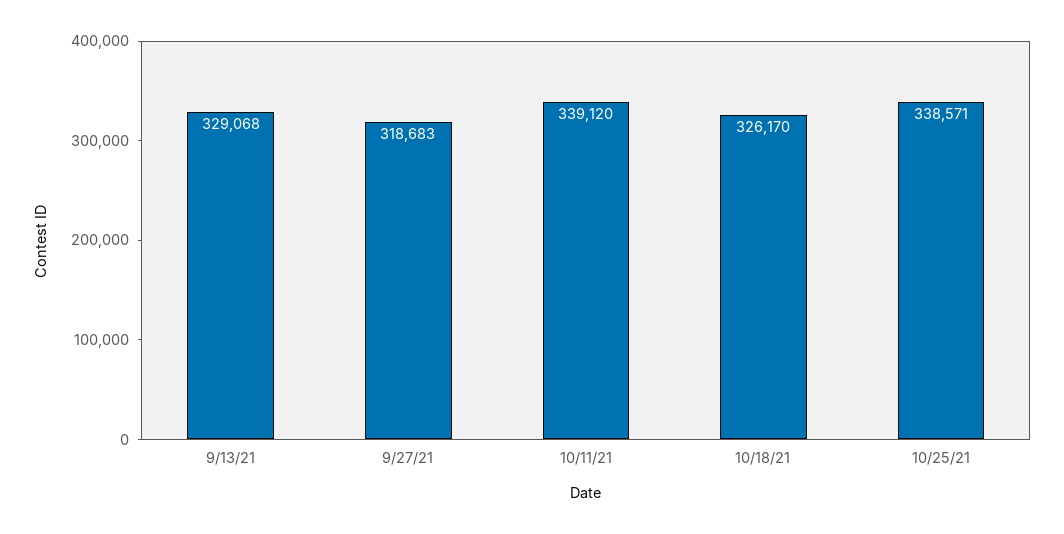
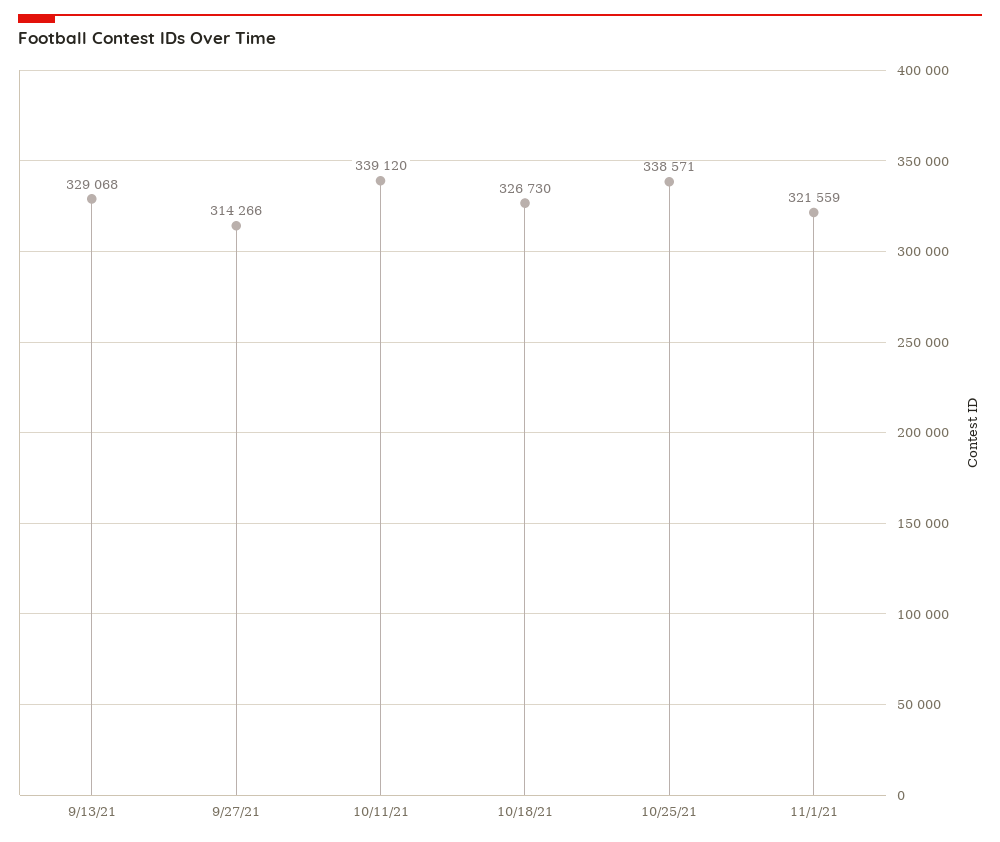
9/27/21: 318683 -> 314266
10/18/21: 326170 -> 326730
11/1/21: none -> 321559

